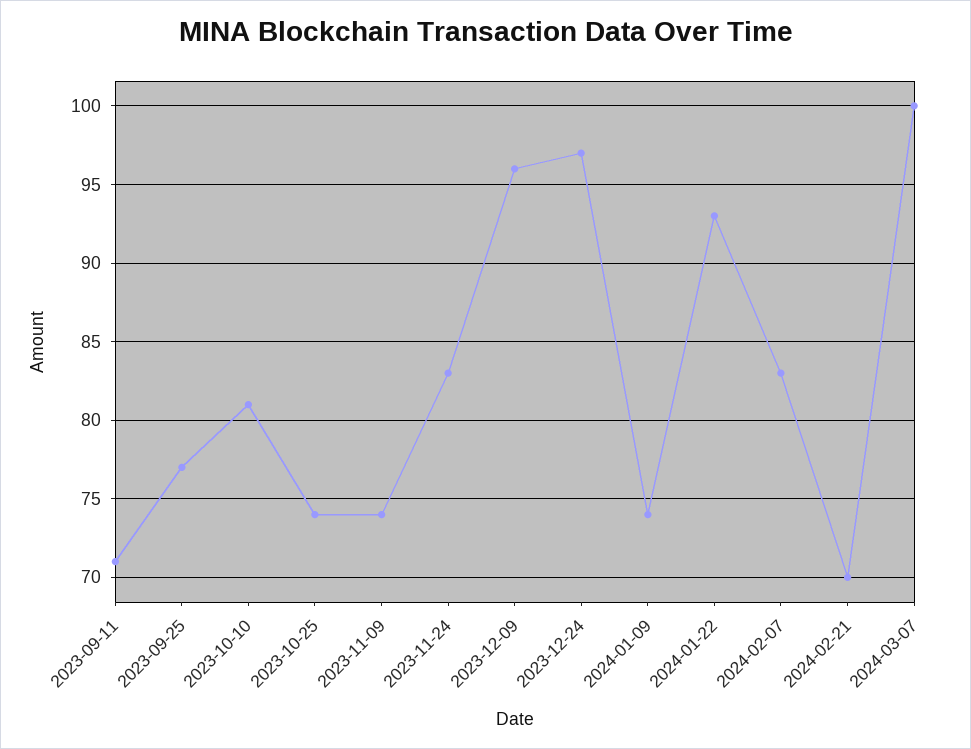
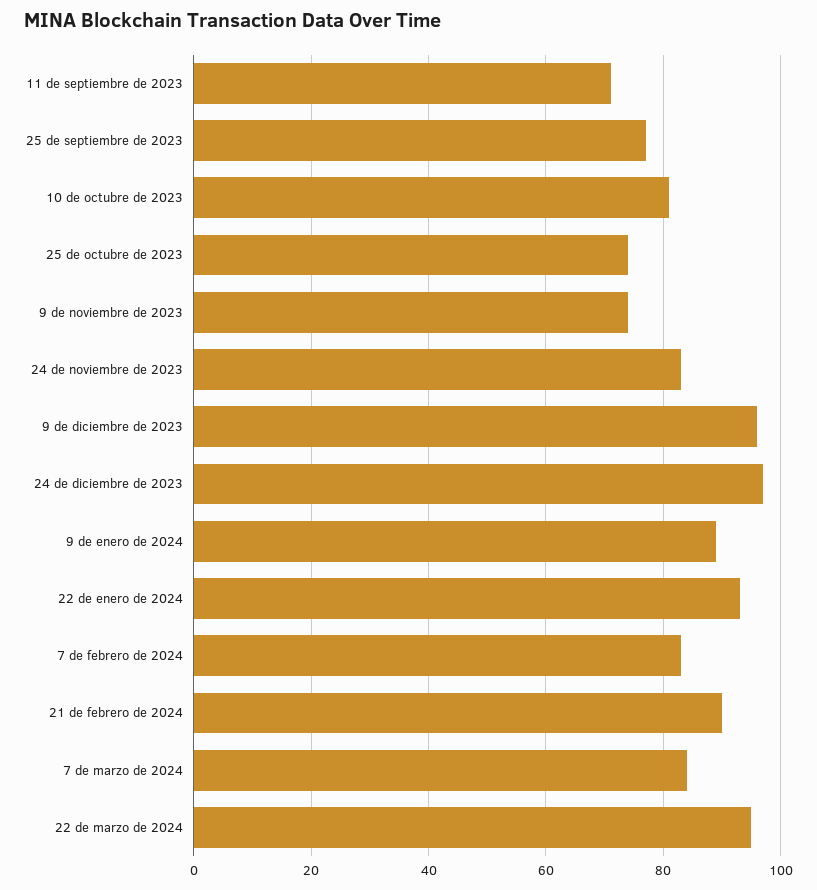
2024-01-09: 74 -> 90
2024-02-21: 70 -> 90
2024-03-07: 100 -> 85
22 de marzo de 2024: none -> 95

